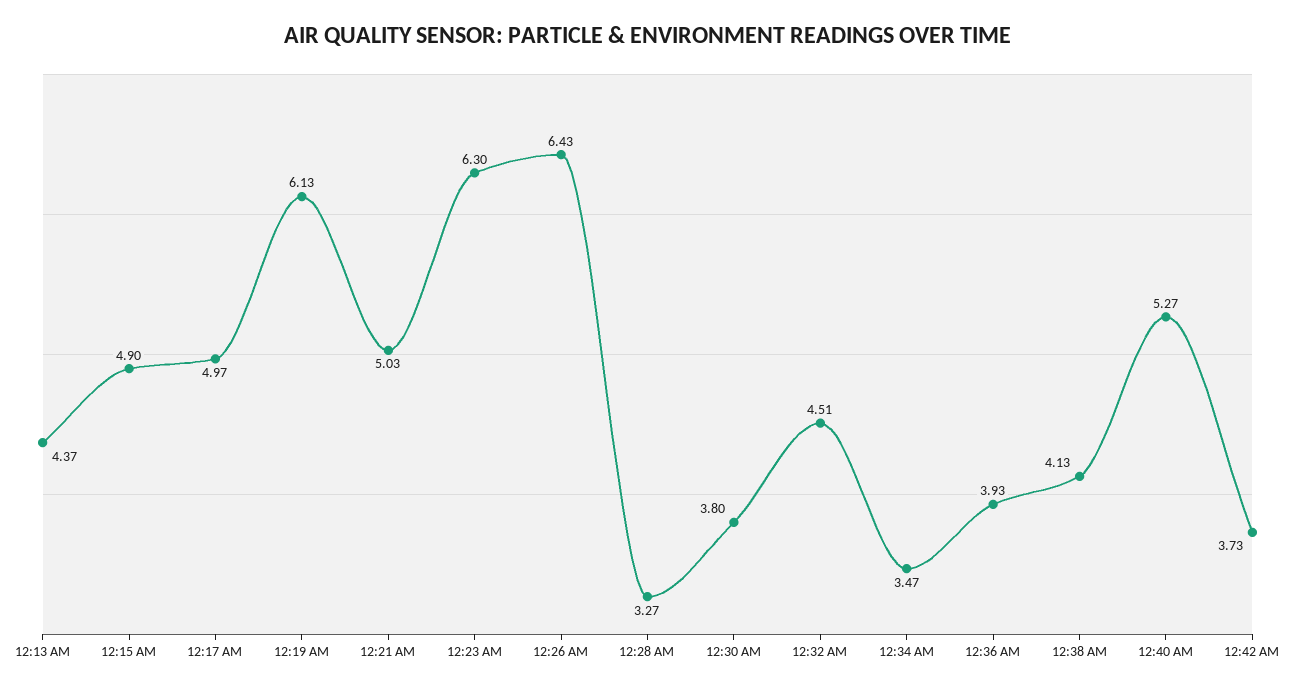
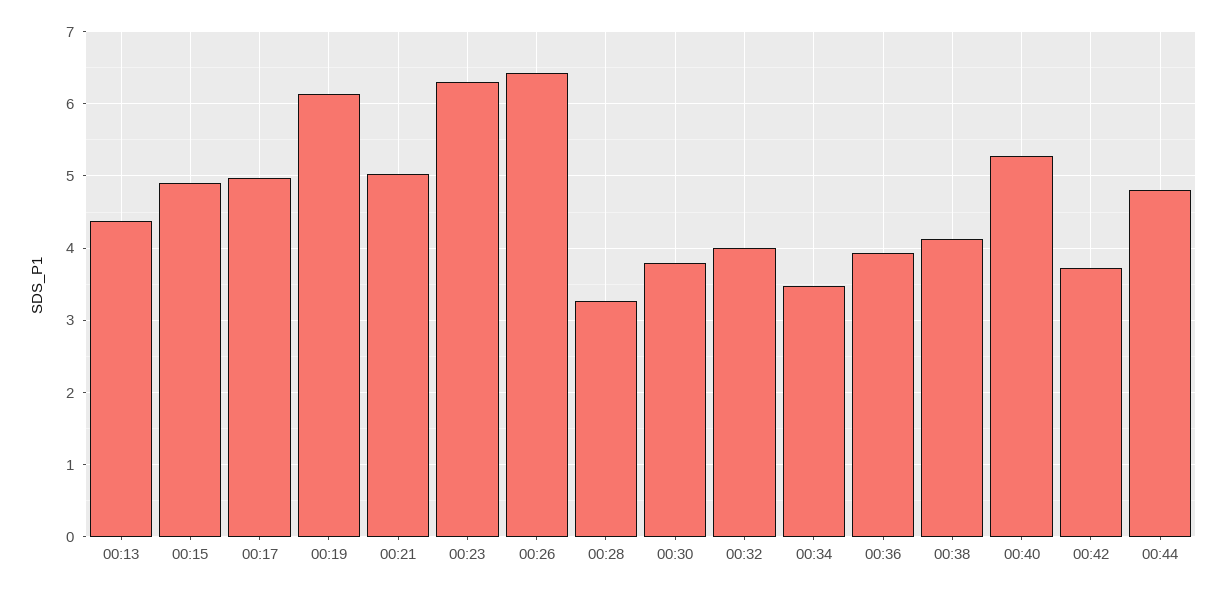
12:32 AM: 4.51 -> 4
00:44: none -> 4.8

